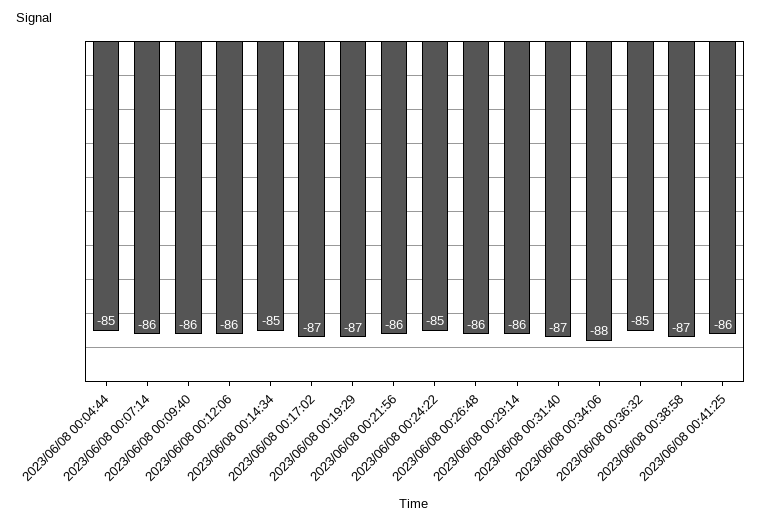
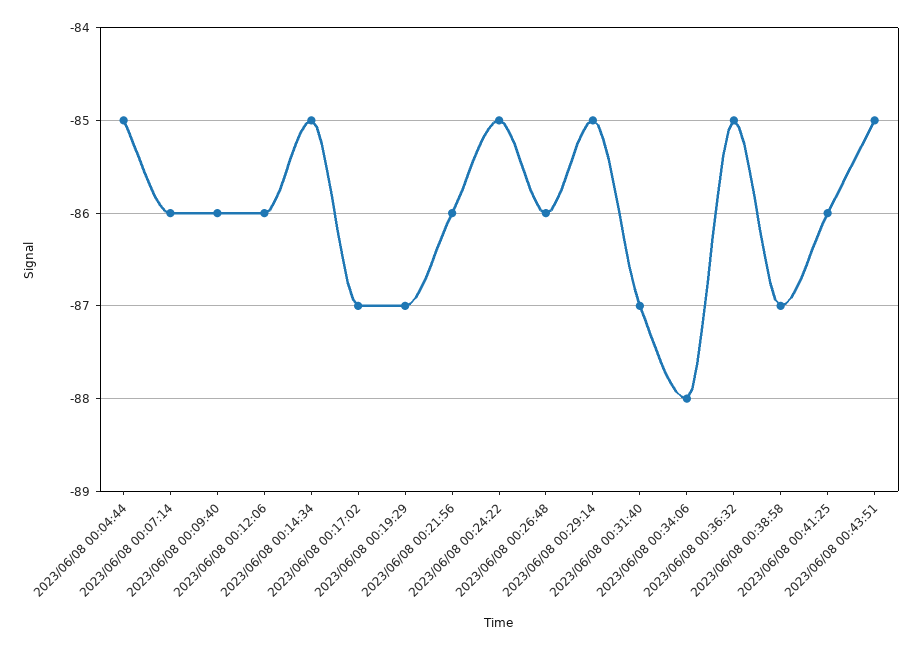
2023/06/08 00:29:14: -86 -> -85
2023/06/08 00:43:51: none -> -85

